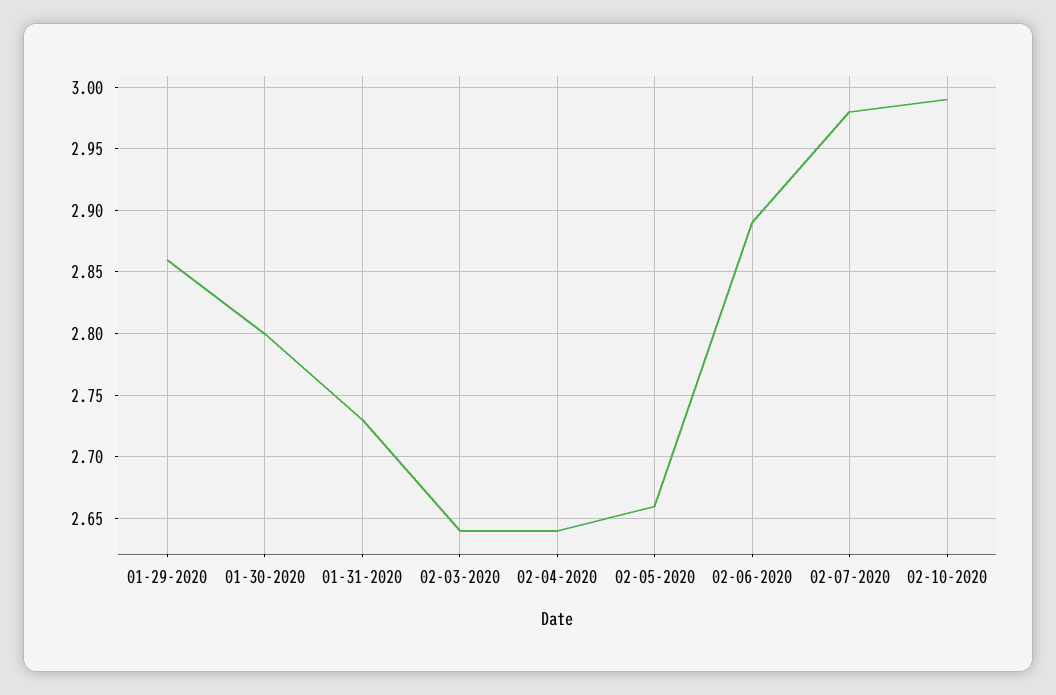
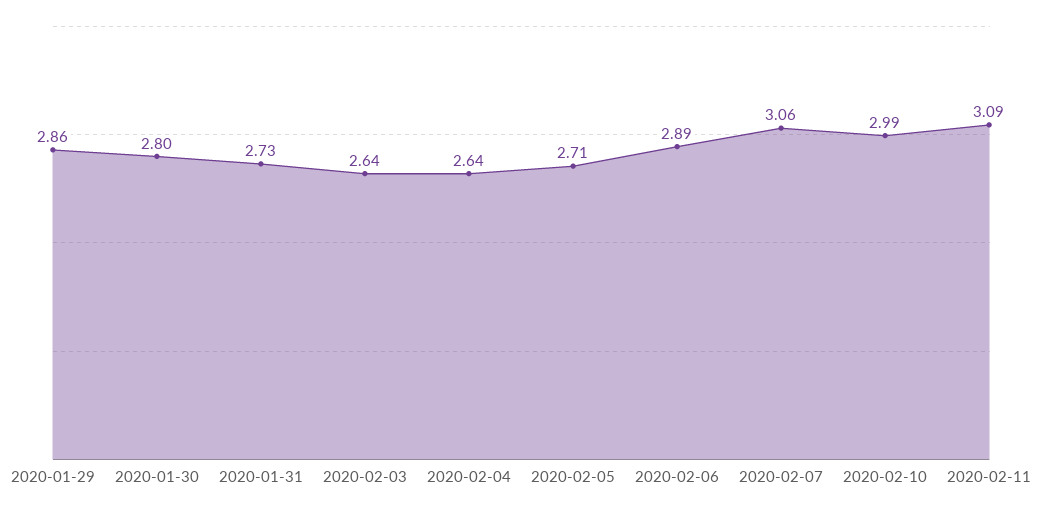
02-05-2020: 2.66 -> 2.71
02-07-2020: 2.98 -> 3.06
2020-02-11: none -> 3.09

